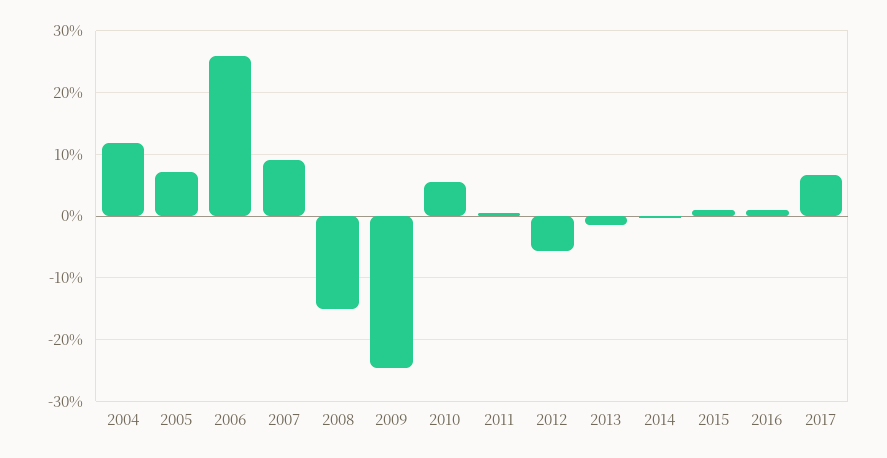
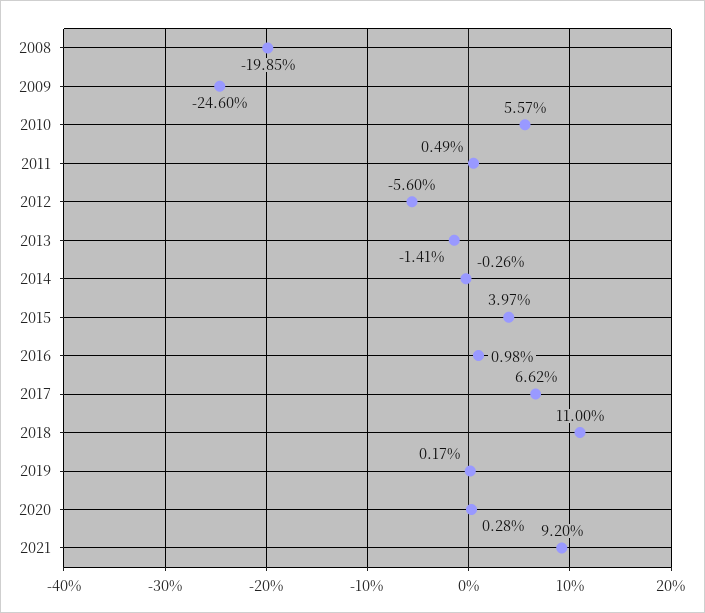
2004: 12 -> none
2005: 7 -> none
2006: 26 -> none
2007: 9 -> none
2008: -15 -> -19.85
2015: 1 -> 3.97
2018: none -> 11
2019: none -> 0.17
2020: none -> 0.28
2021: none -> 9.2

